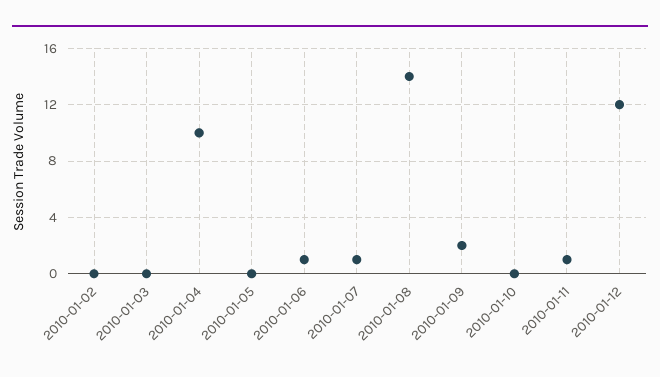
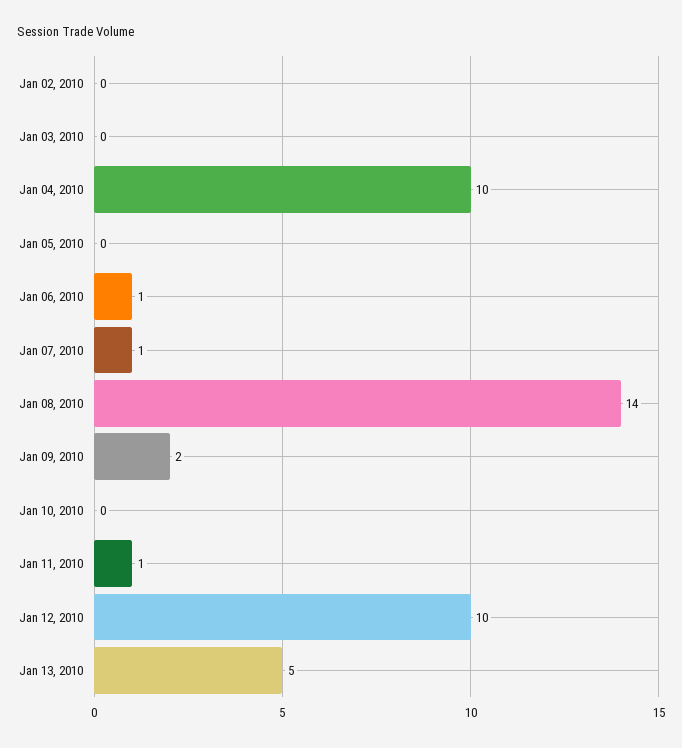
2010-01-12: 12 -> 10
Jan 13, 2010: none -> 5

